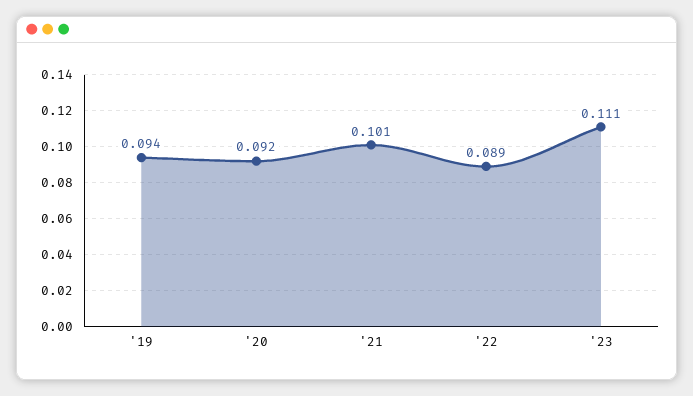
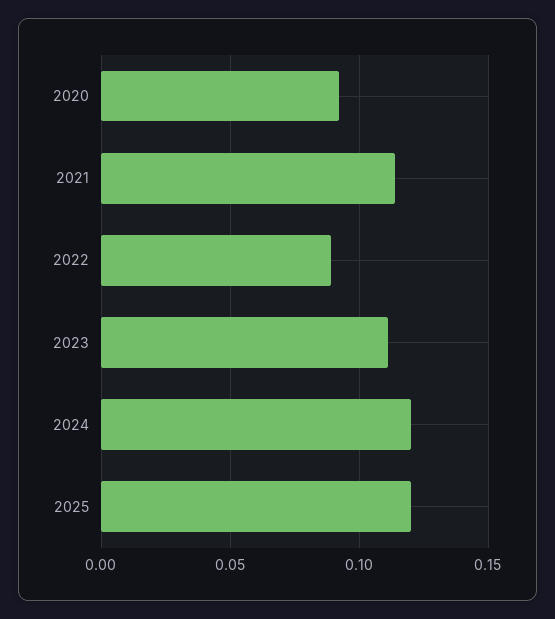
'19: 0.094 -> none
'21: 0.101 -> 0.115
2024: none -> 0.12
2025: none -> 0.12

